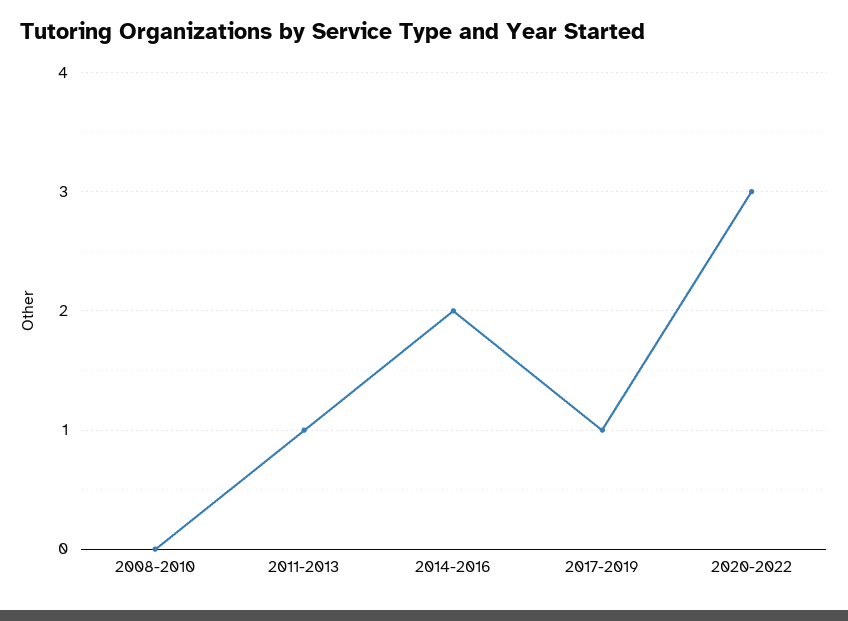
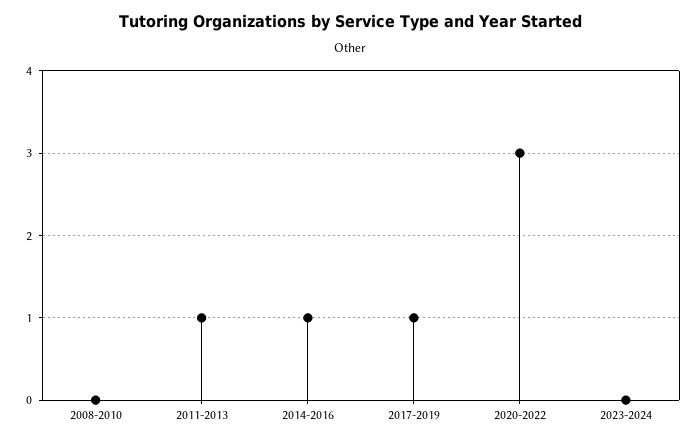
2014-2016: 2 -> 1
2023-2024: none -> 0

